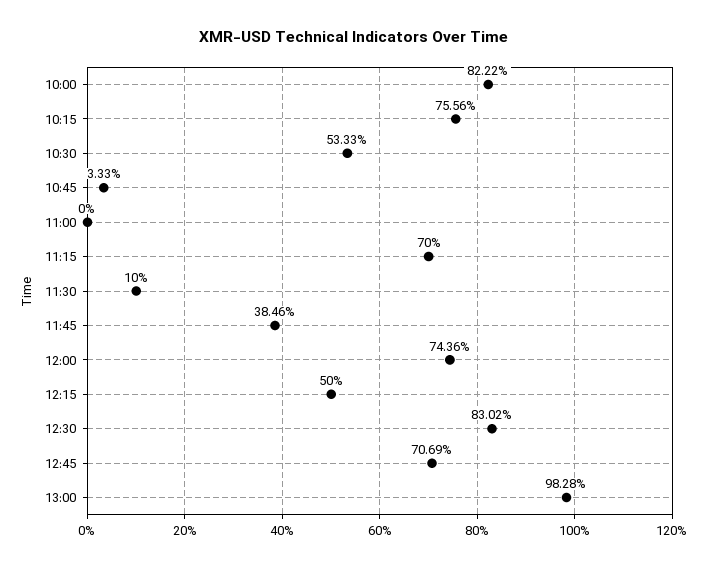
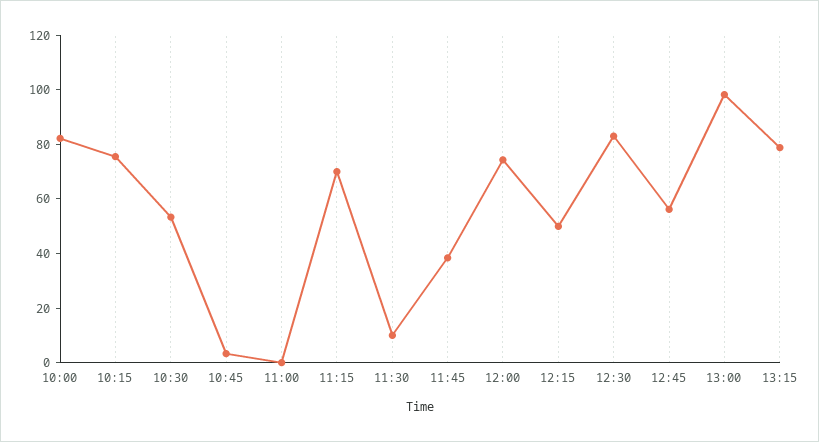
12:45: 70.69 -> 55
13:15: none -> 80

